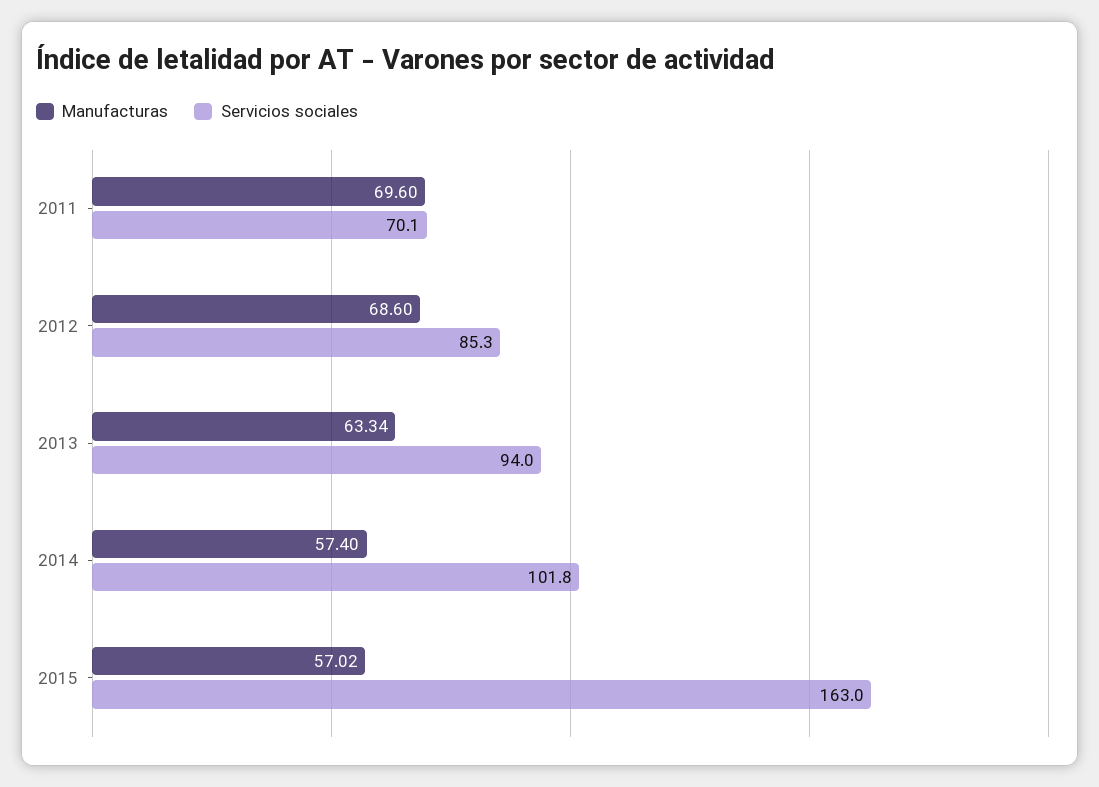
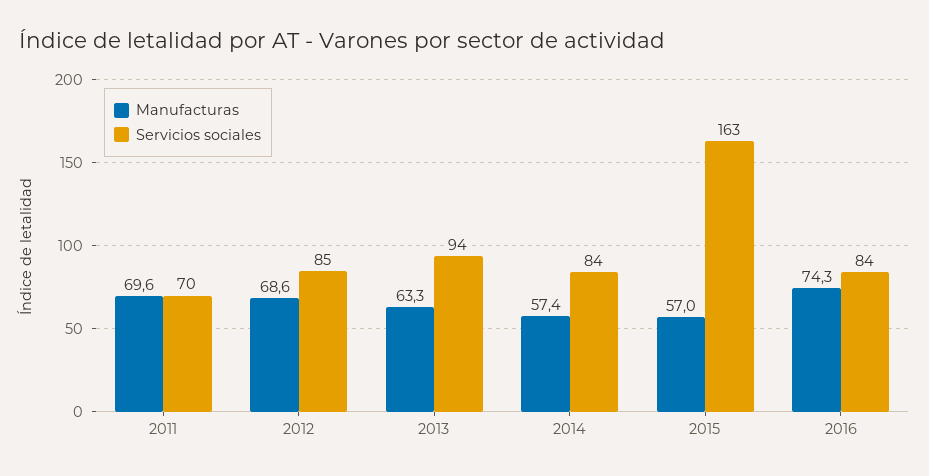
Servicios sociales, 2014: 101.8 -> 84
Manufacturas, 2016: none -> 74.3
Servicios sociales, 2016: none -> 84

